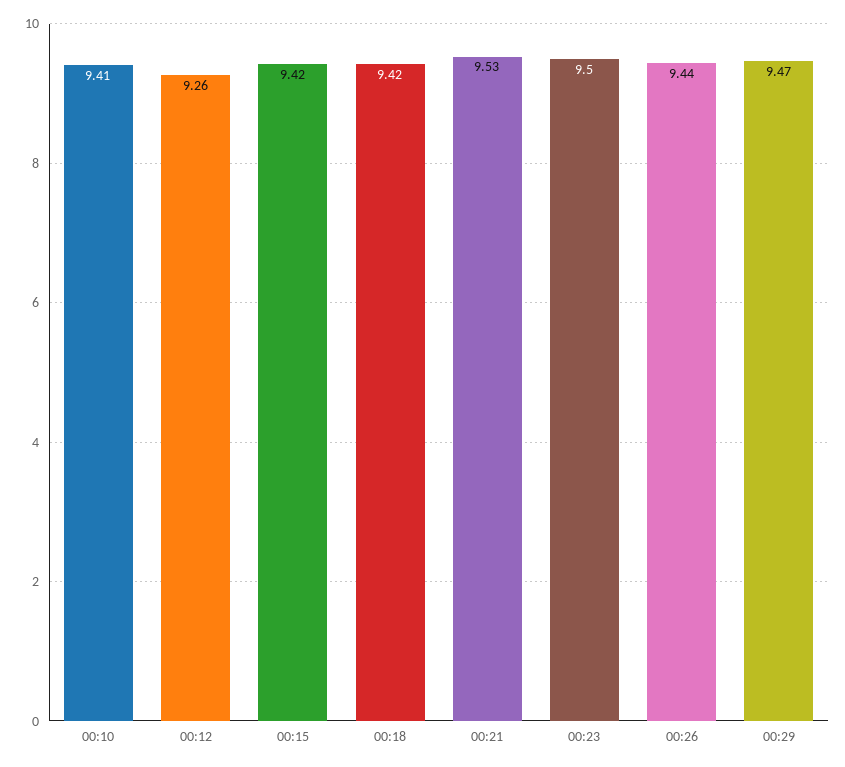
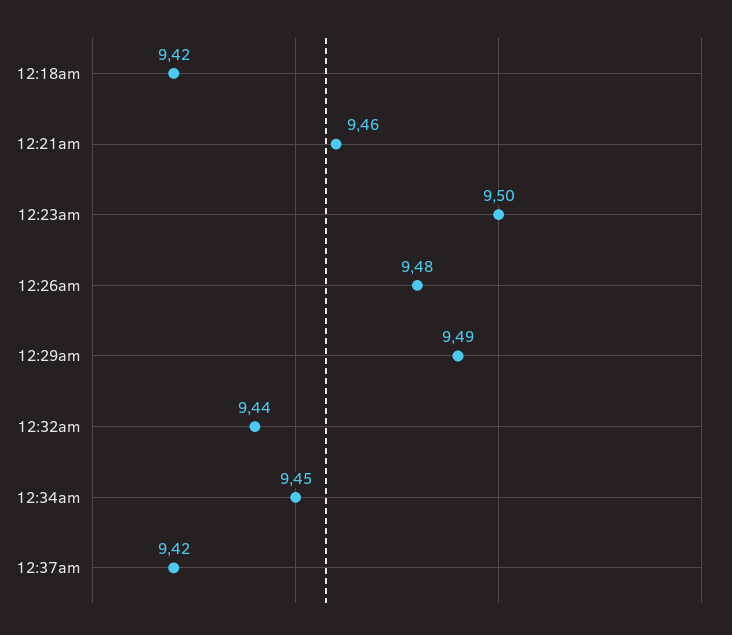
00:10: 9.41 -> none
00:12: 9.26 -> none
00:15: 9.42 -> none
00:21: 9.53 -> 9.46
00:26: 9.44 -> 9.48
00:29: 9.47 -> 9.49
12:32am: none -> 9.44
12:34am: none -> 9.45
12:37am: none -> 9.42

